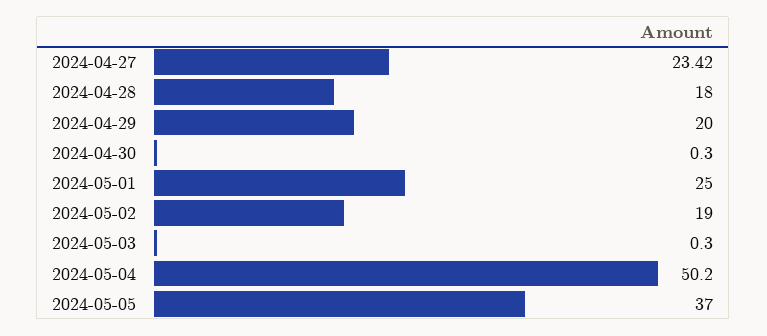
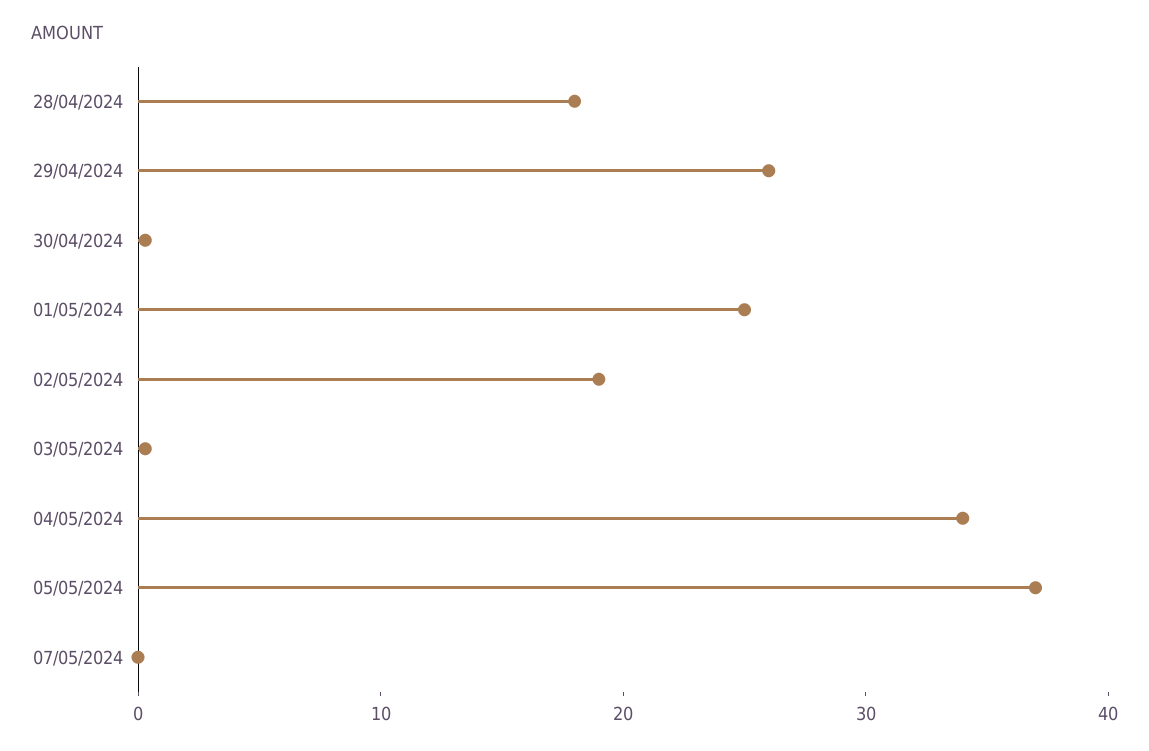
2024-04-27: 23.42 -> none
2024-04-29: 20 -> 26
2024-05-04: 50.2 -> 34
07/05/2024: none -> 0

